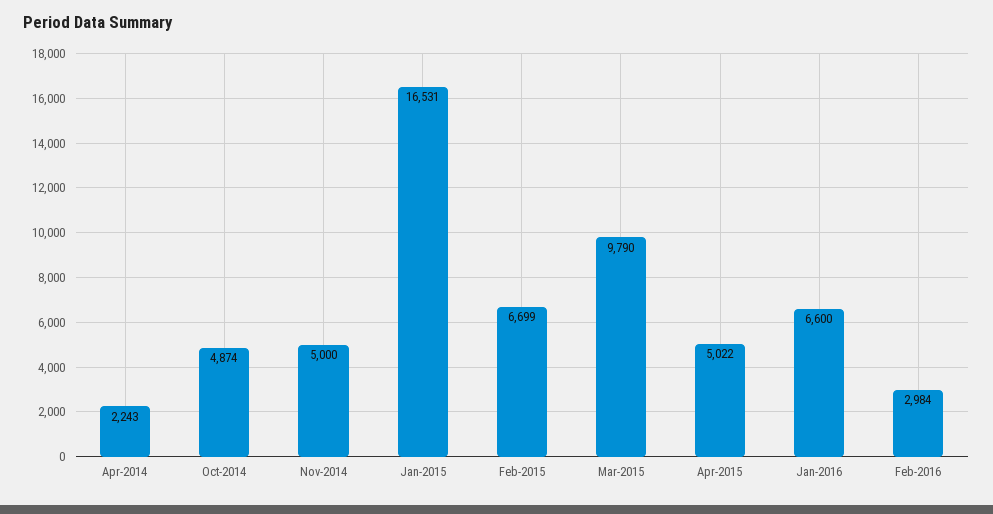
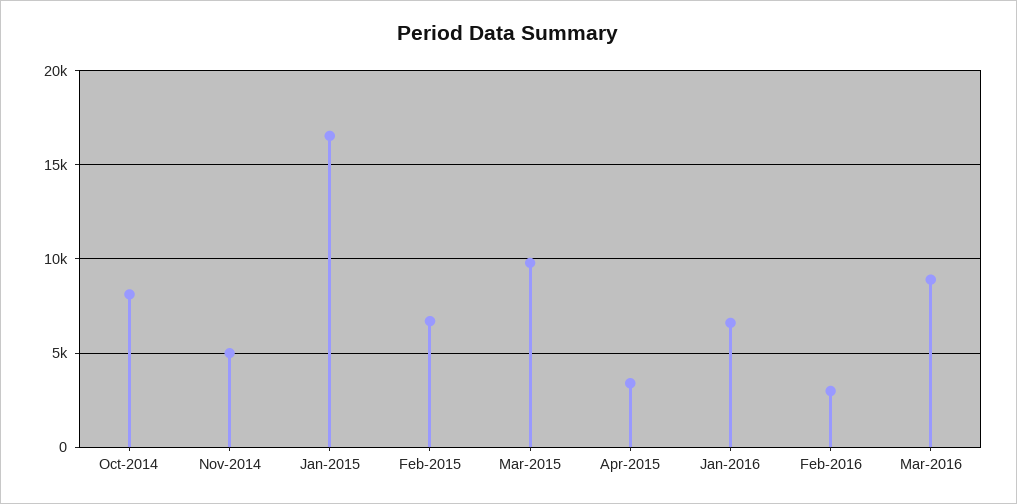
Apr-2014: 2243 -> none
Oct-2014: 4874 -> 8000
Apr-2015: 5022 -> 3500
Mar-2016: none -> 9000

